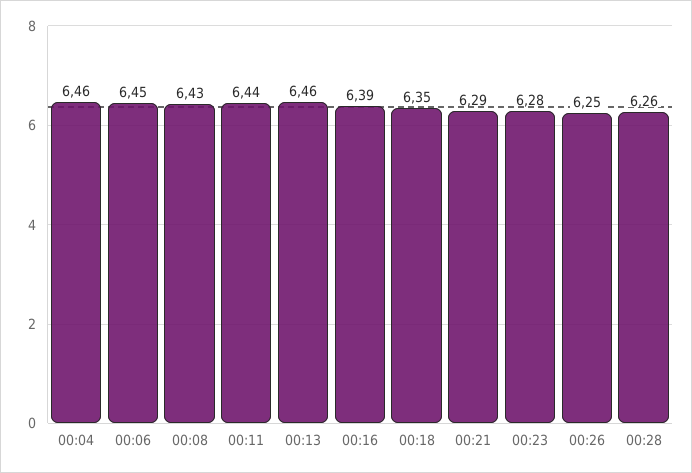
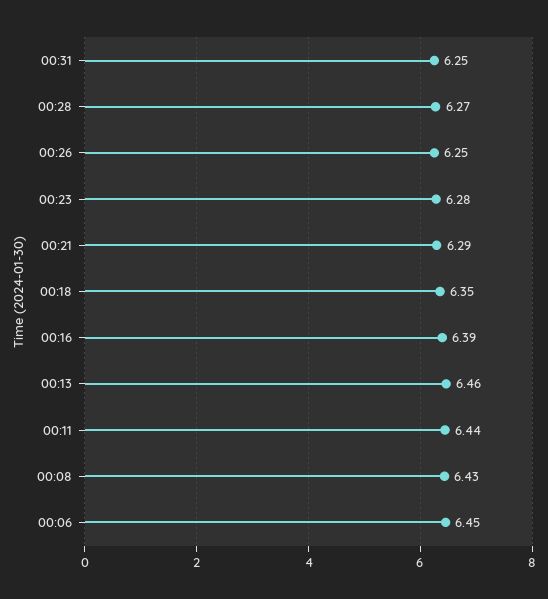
00:04: 6.46 -> none
00:28: 6.26 -> 6.27
00:31: none -> 6.25

